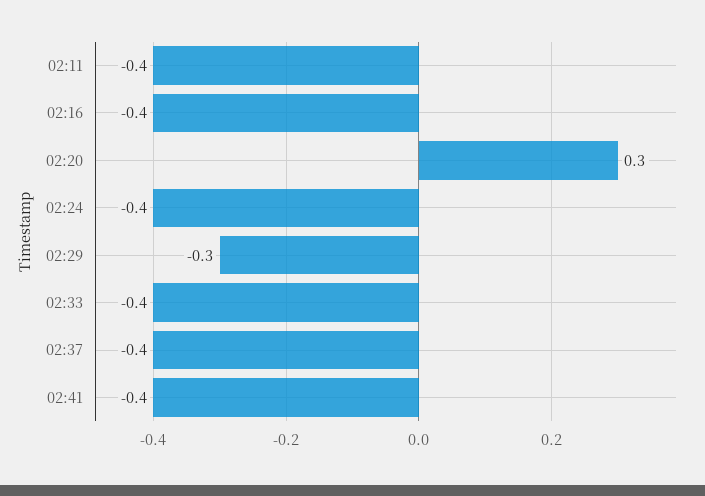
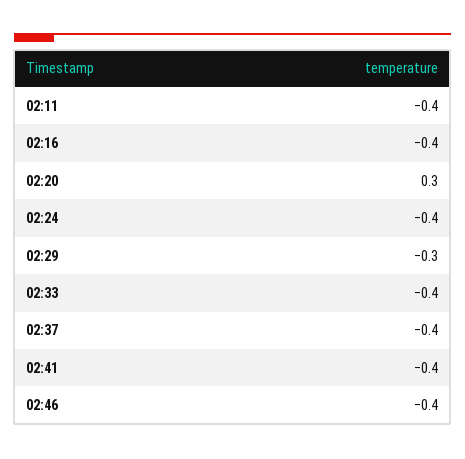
02:46: none -> -0.4

